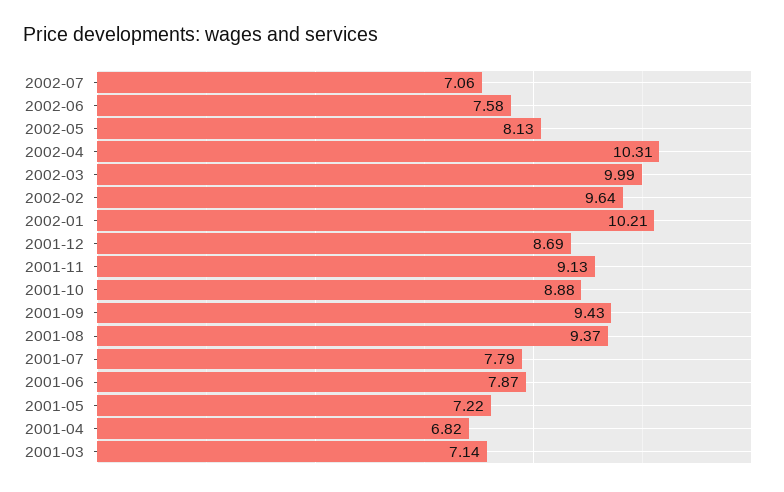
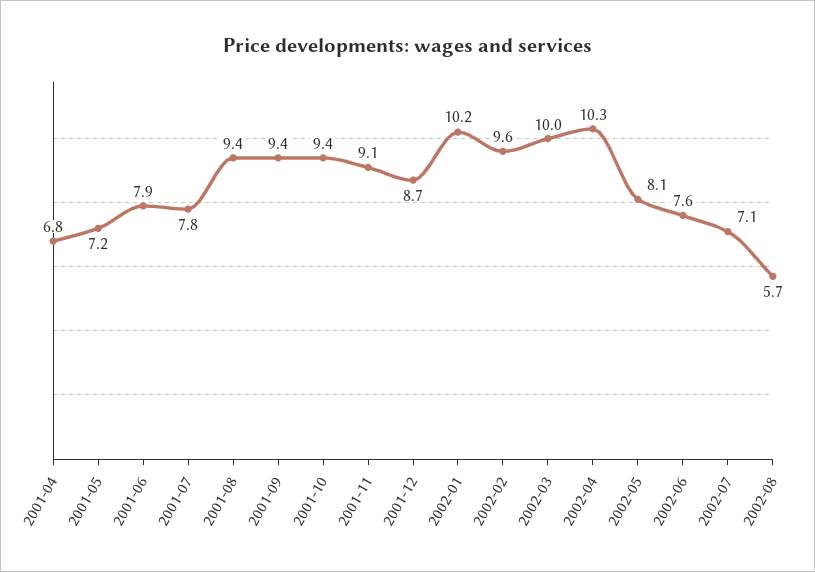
2001-10: 8.88 -> 9.4
2001-03: 7.14 -> none
2002-08: none -> 5.7

